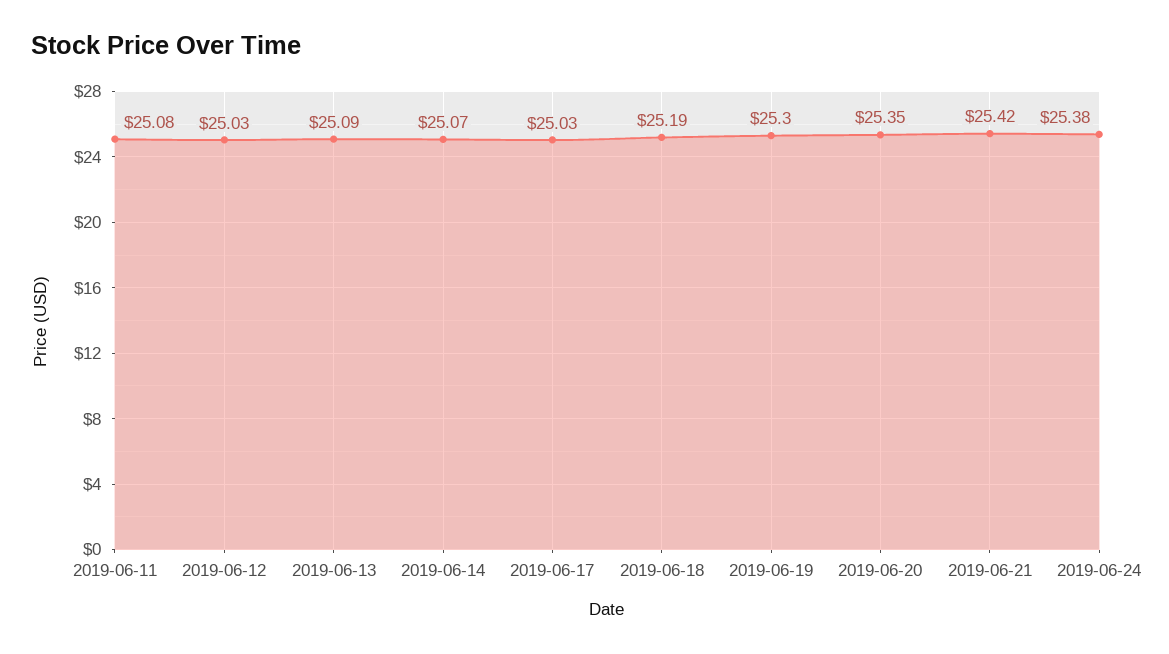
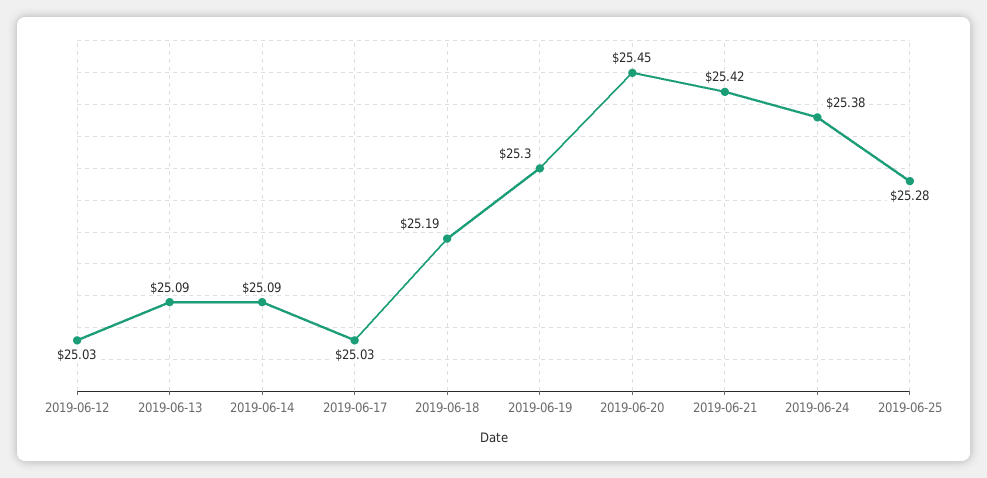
2019-06-11: 25.08 -> none
2019-06-14: 25.07 -> 25.09
2019-06-20: 25.35 -> 25.45
2019-06-25: none -> 25.28

